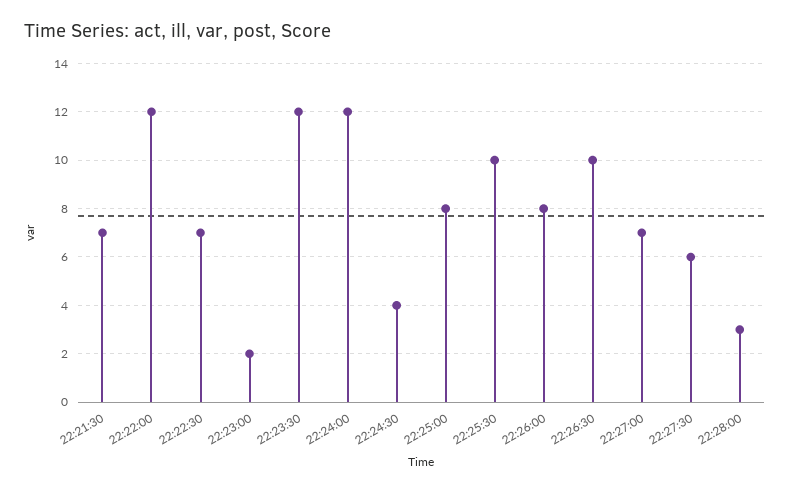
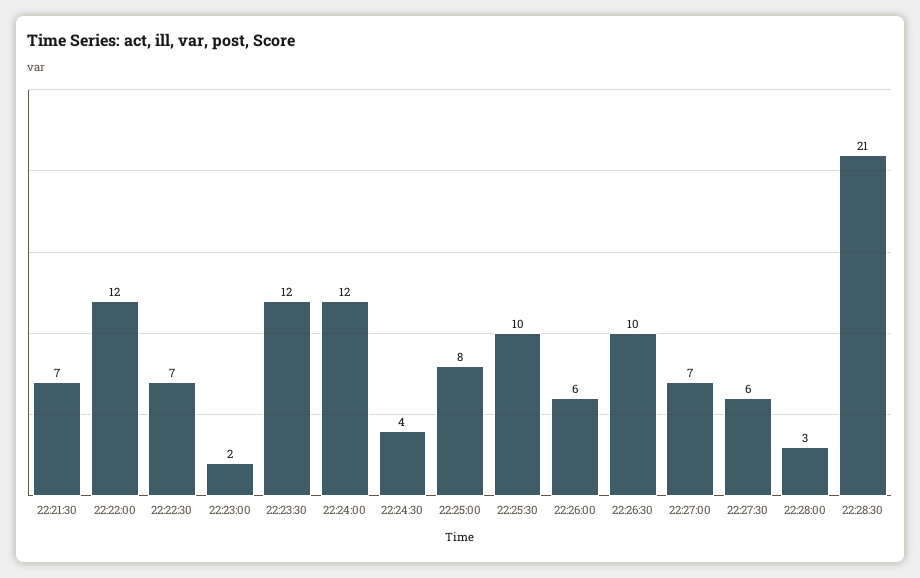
22:26:00: 8 -> 6
22:28:30: none -> 21

